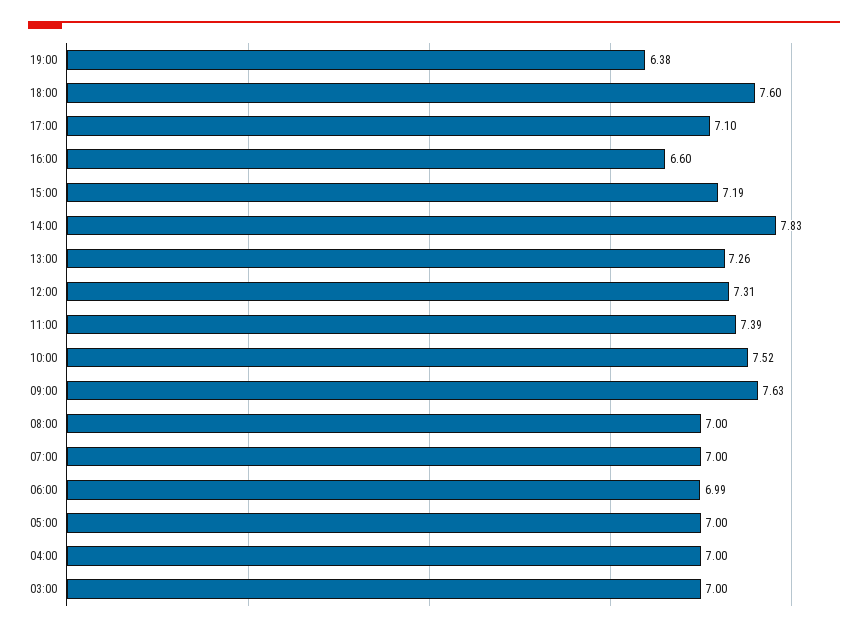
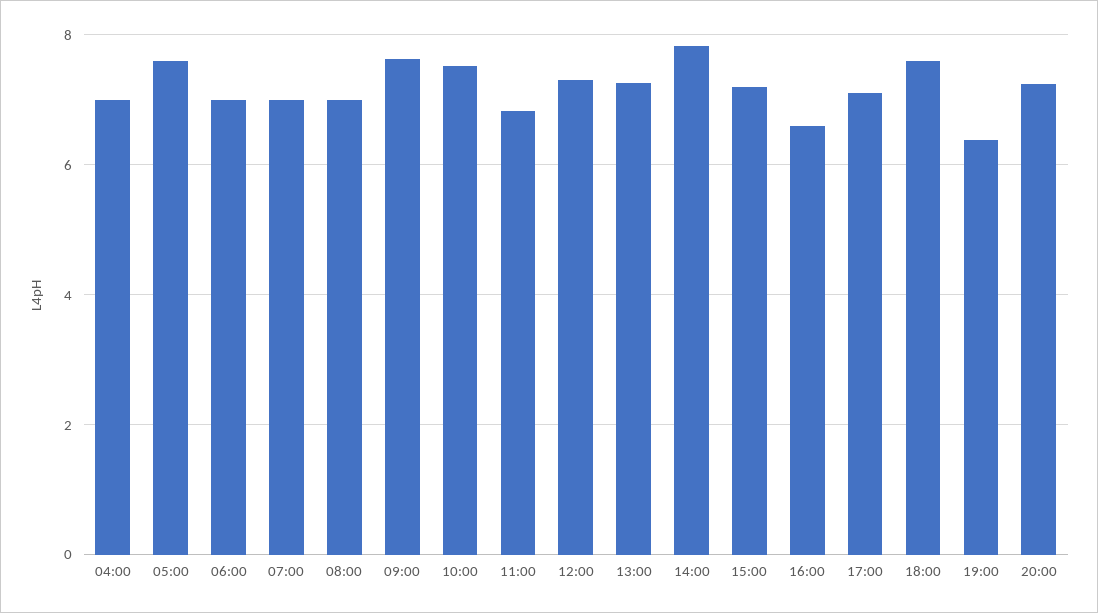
11:00: 7.39 -> 6.8
05:00: 7 -> 7.6
03:00: 7 -> none
20:00: none -> 7.2

